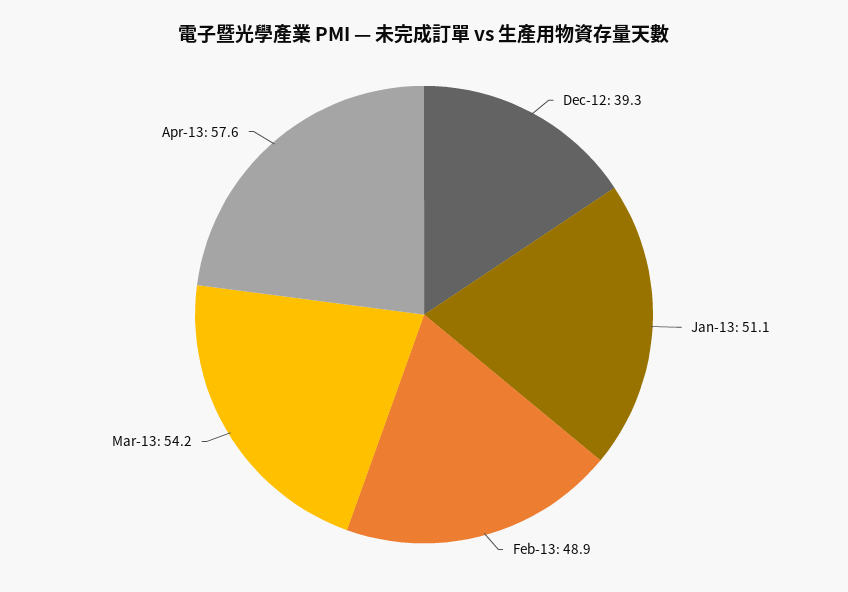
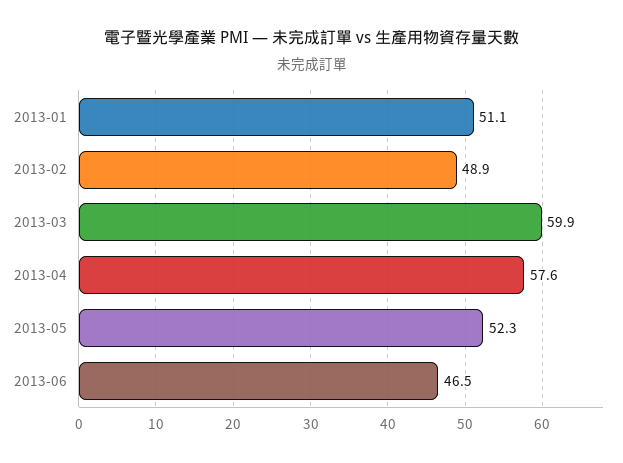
Dec-12: 39.3 -> none
Mar-13: 54.2 -> 59.9
2013-05: none -> 52.3
2013-06: none -> 46.5

